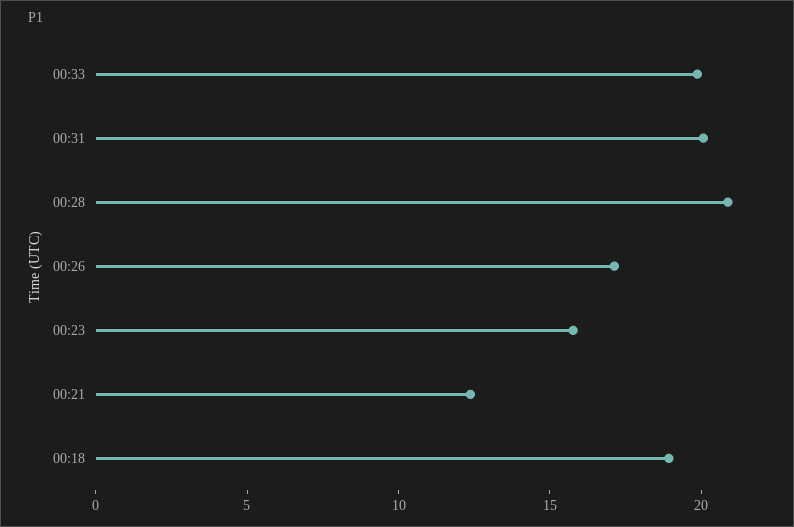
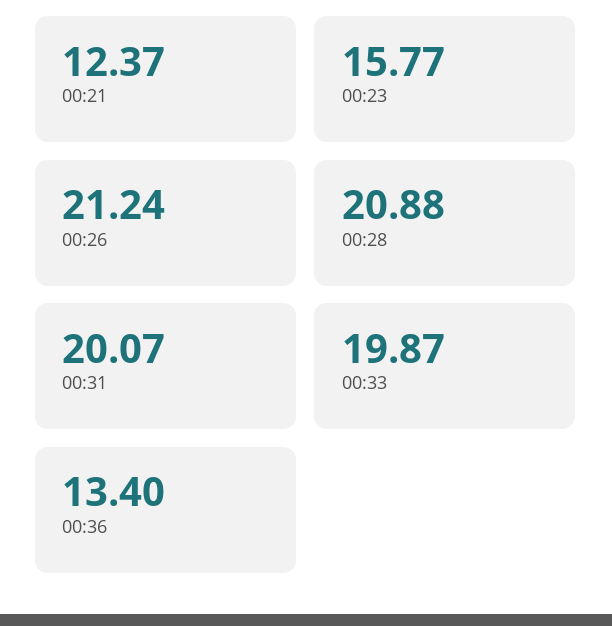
00:26: 17 -> 21.24
00:18: 19 -> none
00:36: none -> 13.4

